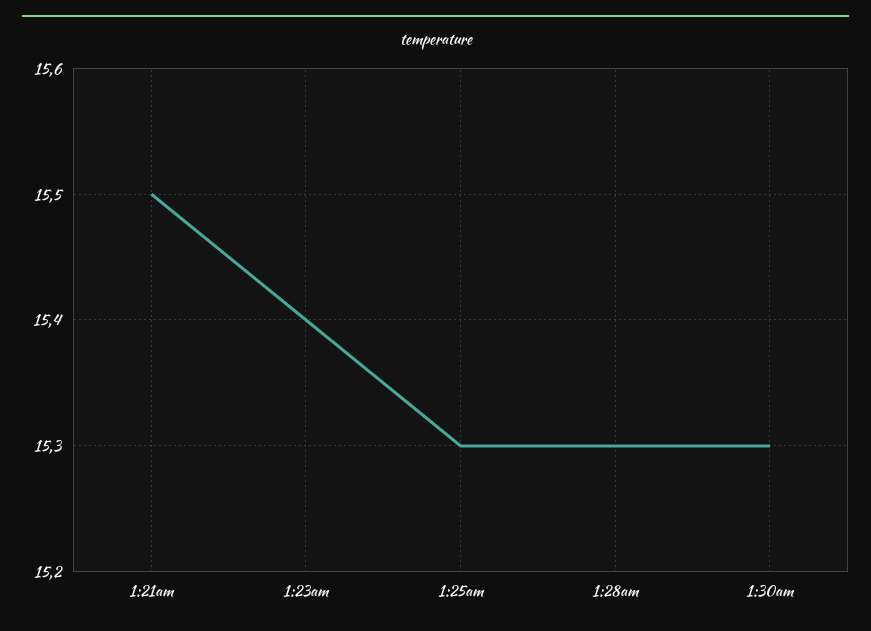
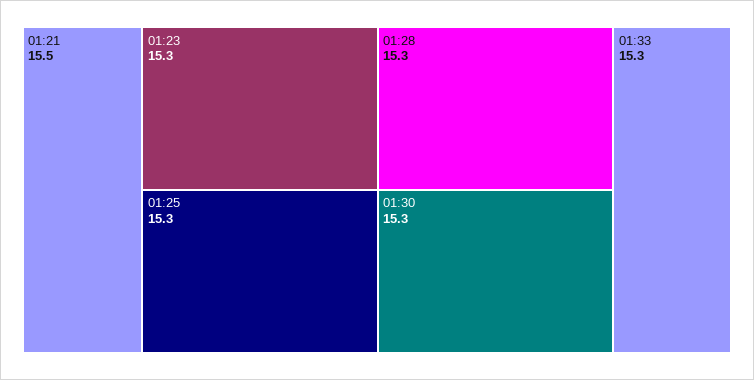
1:23am: 15.4 -> 15.3
01:33: none -> 15.3

